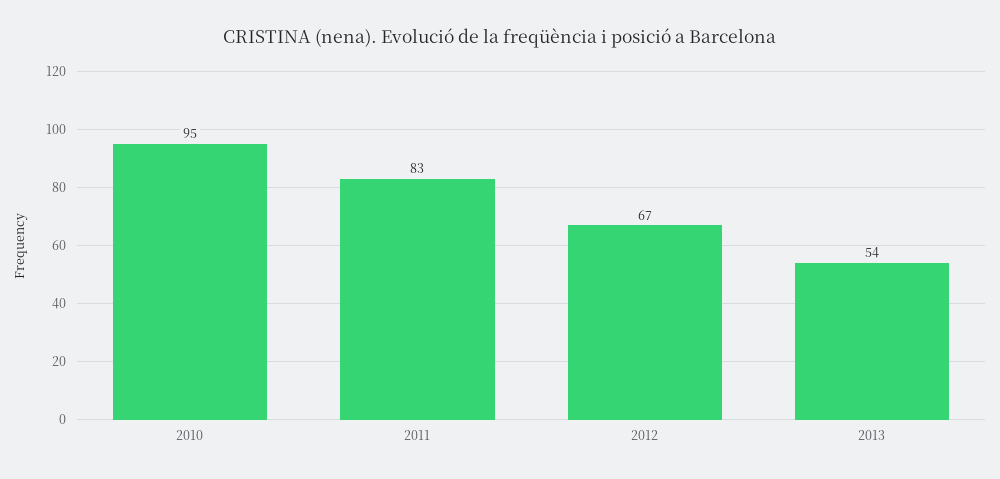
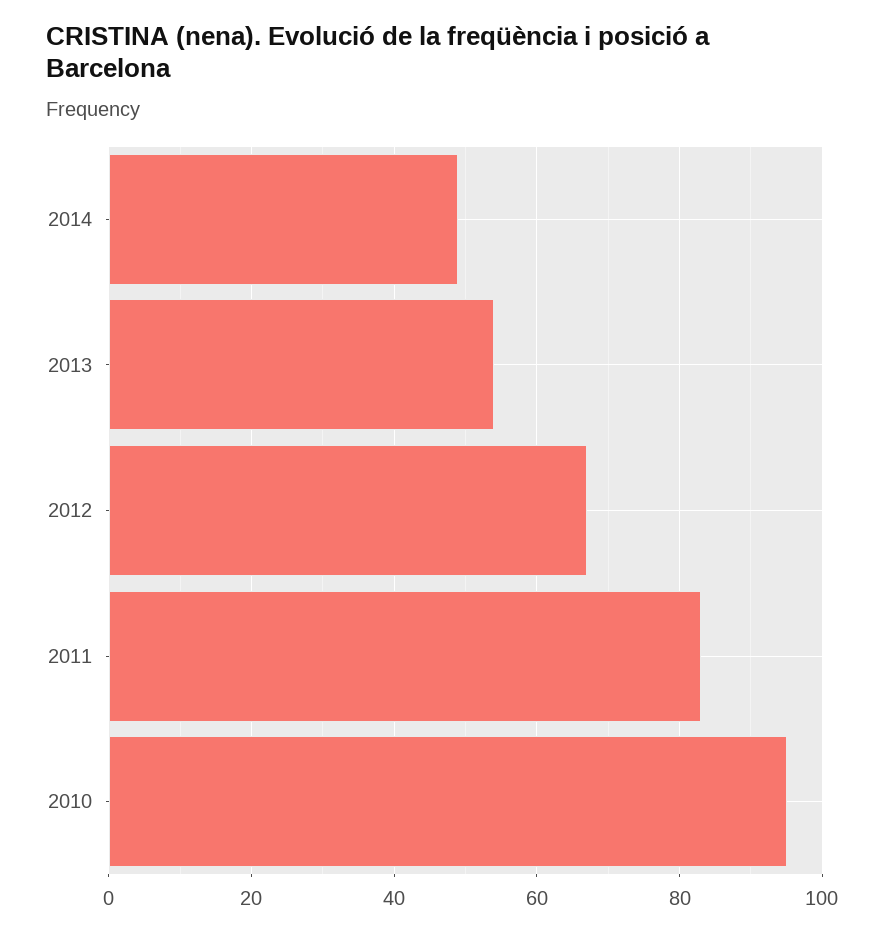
2014: none -> 50

